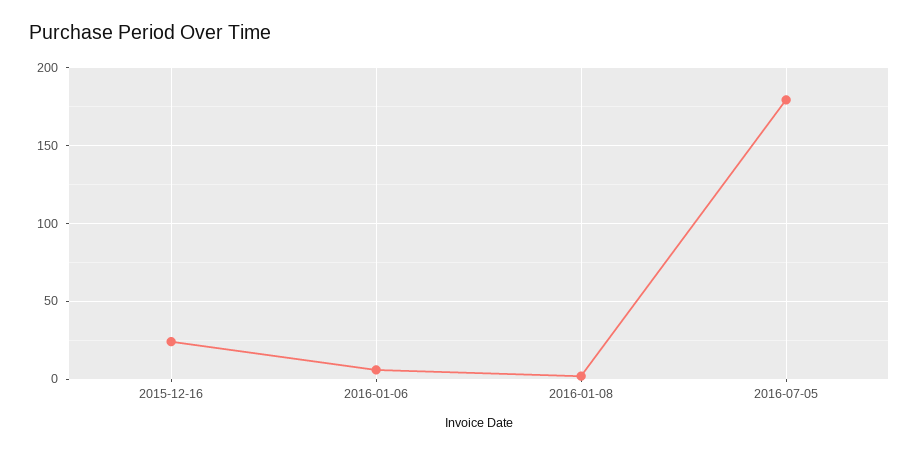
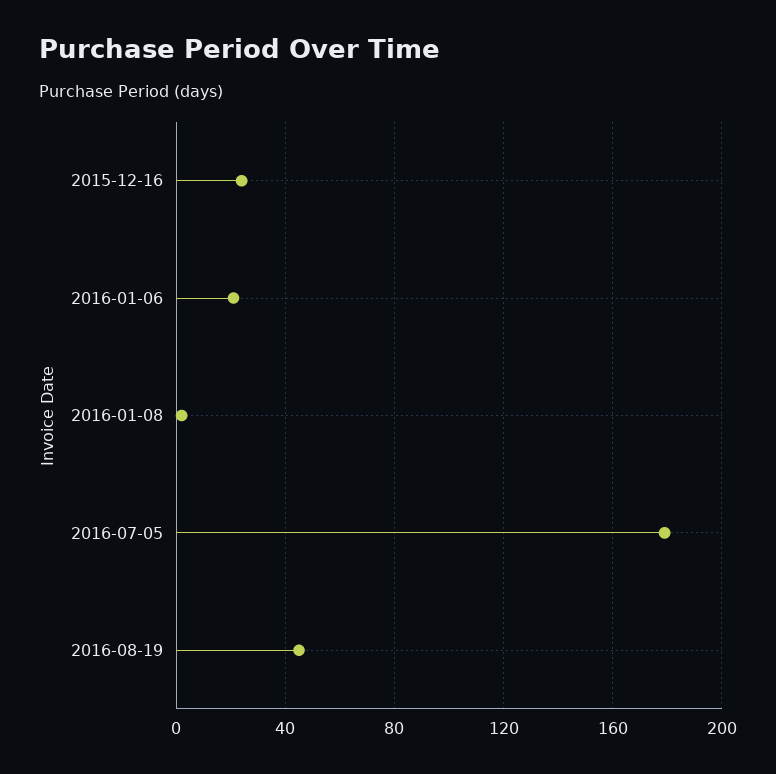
2016-01-06: 5 -> 20
2016-08-19: none -> 45

